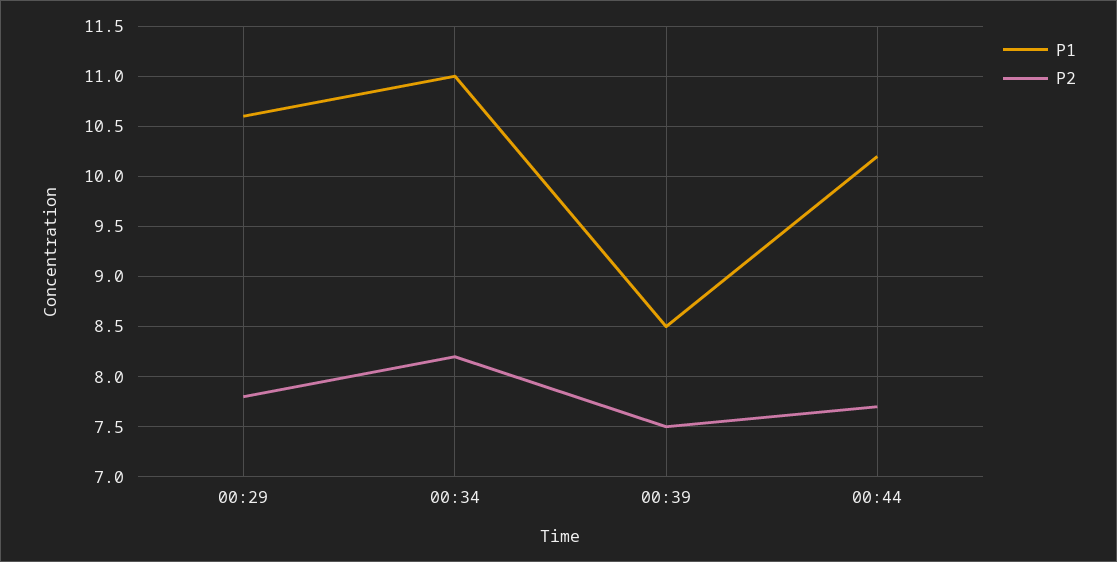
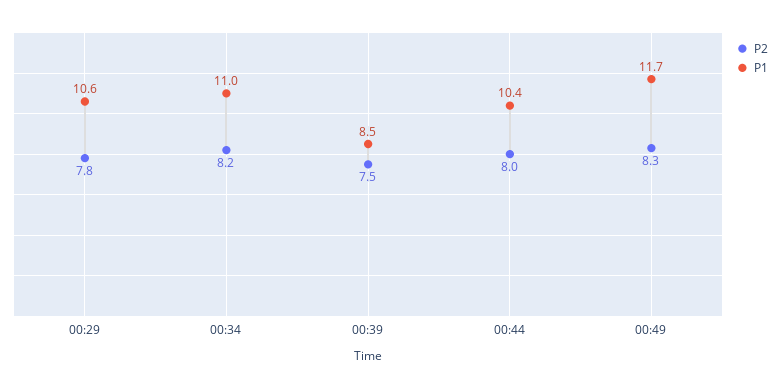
P1, 00:44: 10.2 -> 10.4
P2, 00:44: 7.7 -> 8
P2, 00:49: none -> 8.3
P1, 00:49: none -> 11.7

